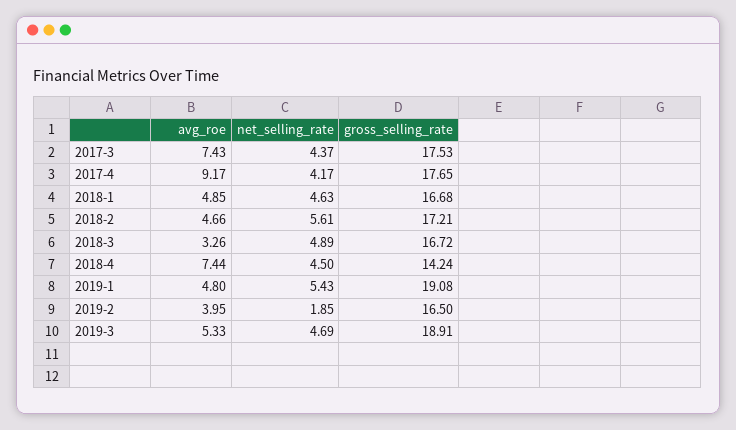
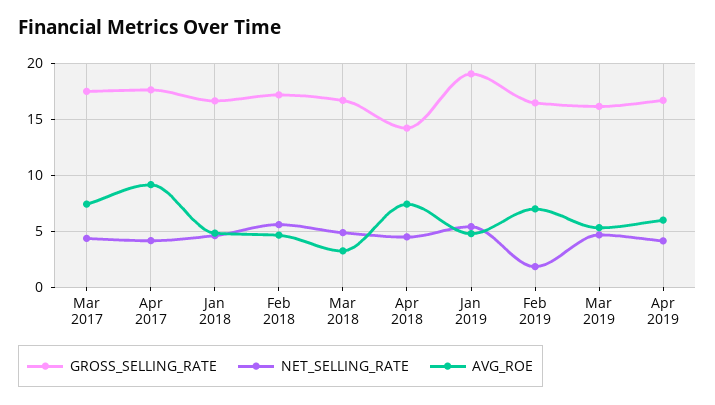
avg_roe, 2019-2: 3.95 -> 7
gross_selling_rate, 2019-3: 18.91 -> 16
gross_selling_rate, Apr 2019: none -> 17
net_selling_rate, Apr 2019: none -> 4
avg_roe, Apr 2019: none -> 6

